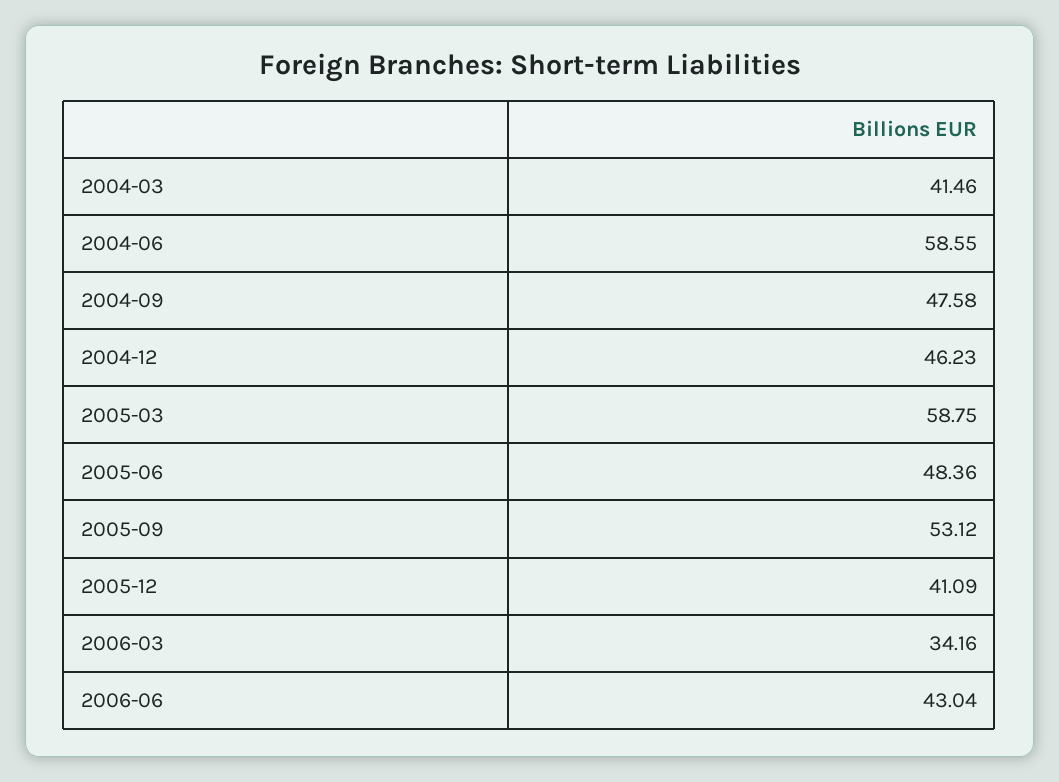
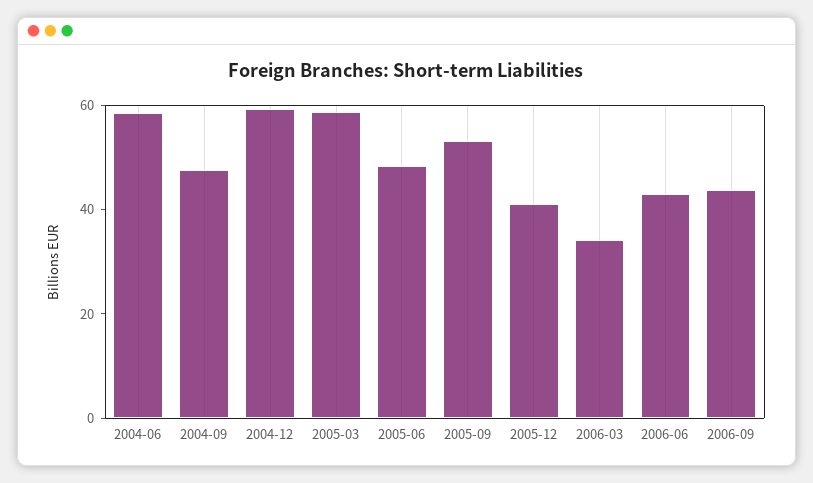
2004-03: 41.46 -> none
2004-12: 46.23 -> 60
2006-09: none -> 45

